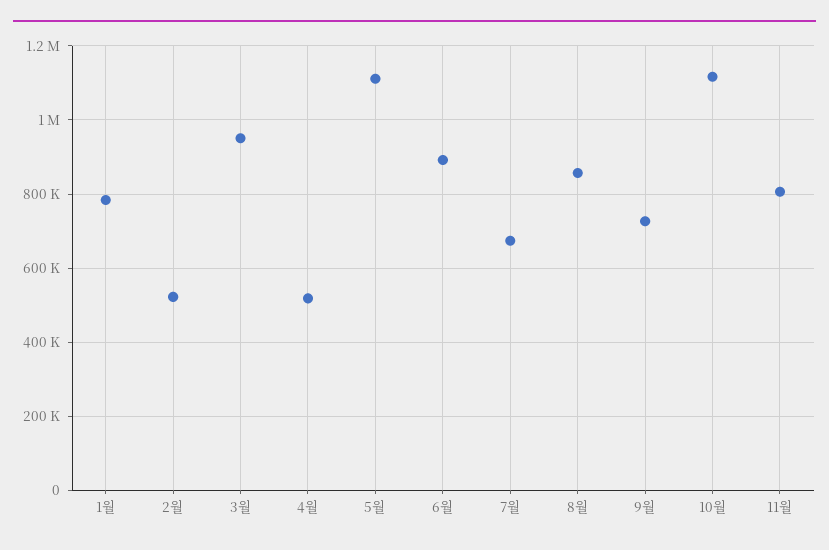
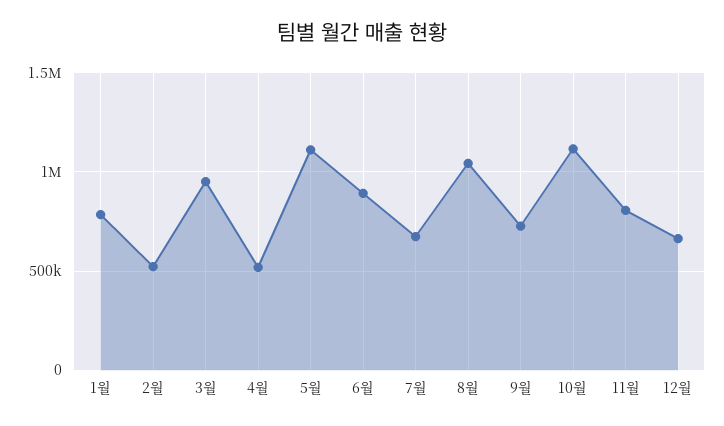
8월: 860000 -> 1050000
12월: none -> 650000

